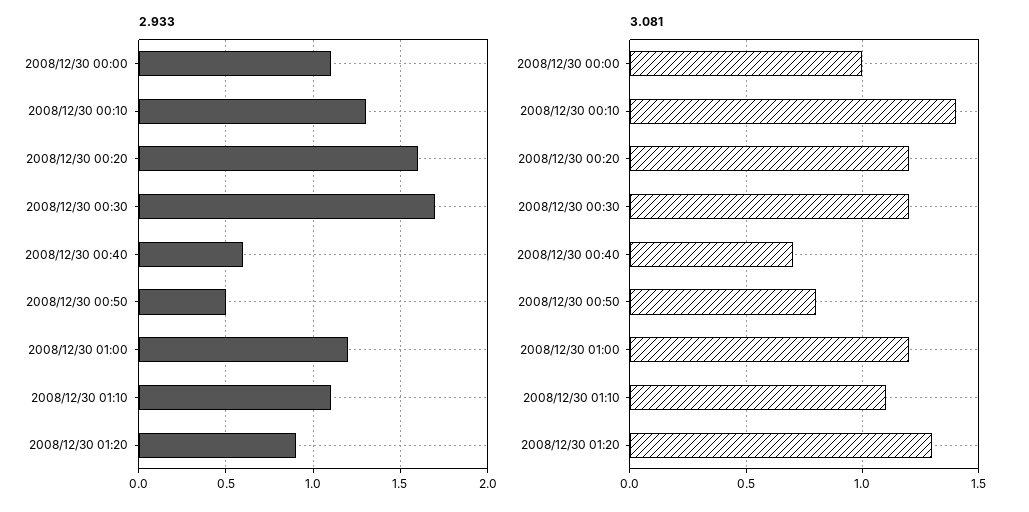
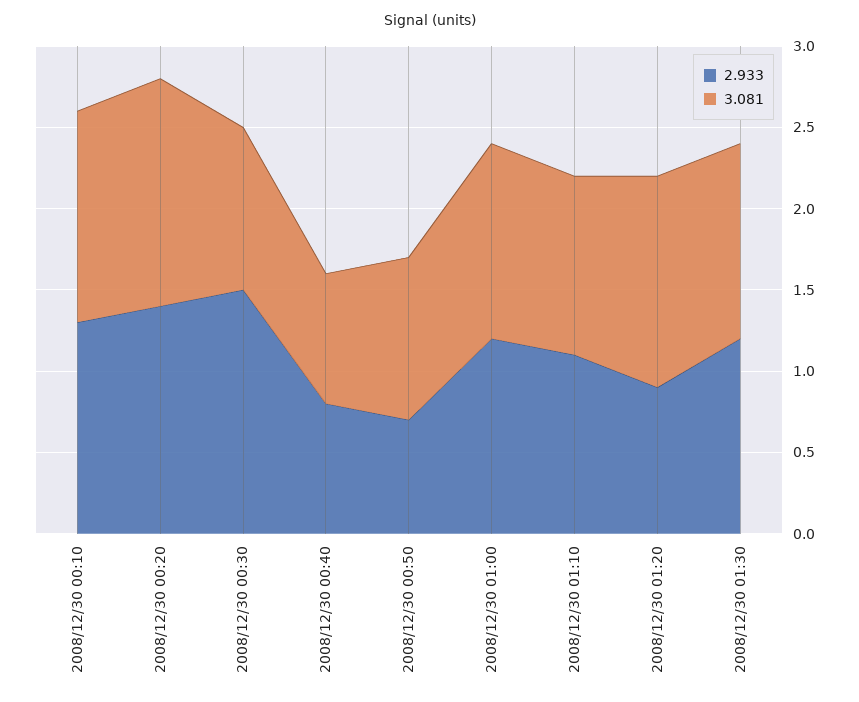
2.933, 2008/12/30 00:00: 1.1 -> none
2.933, 2008/12/30 00:20: 1.6 -> 1.4
2.933, 2008/12/30 00:30: 1.7 -> 1.5
2.933, 2008/12/30 00:40: 0.6 -> 0.8
2.933, 2008/12/30 00:50: 0.5 -> 0.7
3.081, 2008/12/30 00:00: 1 -> none
3.081, 2008/12/30 00:10: 1.4 -> 1.3
3.081, 2008/12/30 00:20: 1.2 -> 1.4
3.081, 2008/12/30 00:30: 1.2 -> 1
3.081, 2008/12/30 00:40: 0.7 -> 0.8
3.081, 2008/12/30 00:50: 0.8 -> 1
2.933, 2008/12/30 01:30: none -> 1.2
3.081, 2008/12/30 01:30: none -> 1.2

